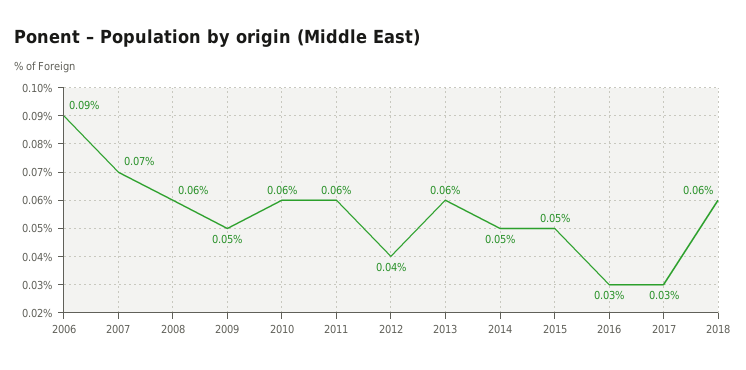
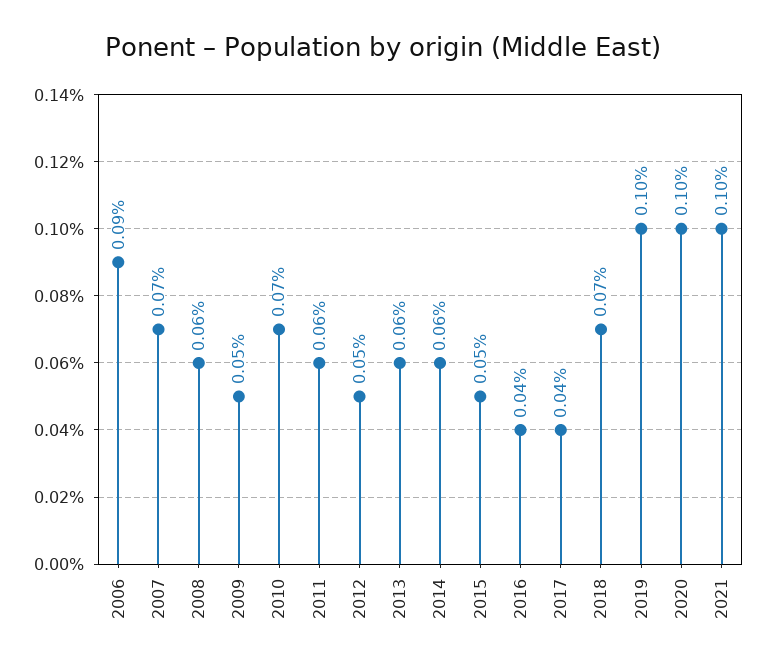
2010: 0.06 -> 0.07
2012: 0.04 -> 0.05
2014: 0.05 -> 0.06
2016: 0.03 -> 0.04
2017: 0.03 -> 0.04
2018: 0.06 -> 0.07
2019: none -> 0.1
2020: none -> 0.1
2021: none -> 0.1

